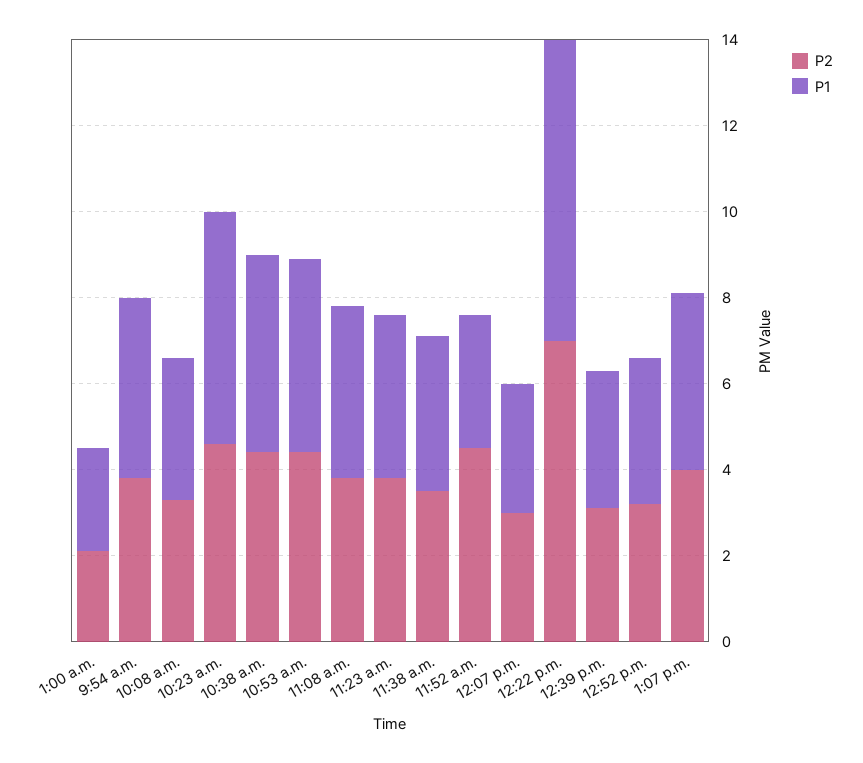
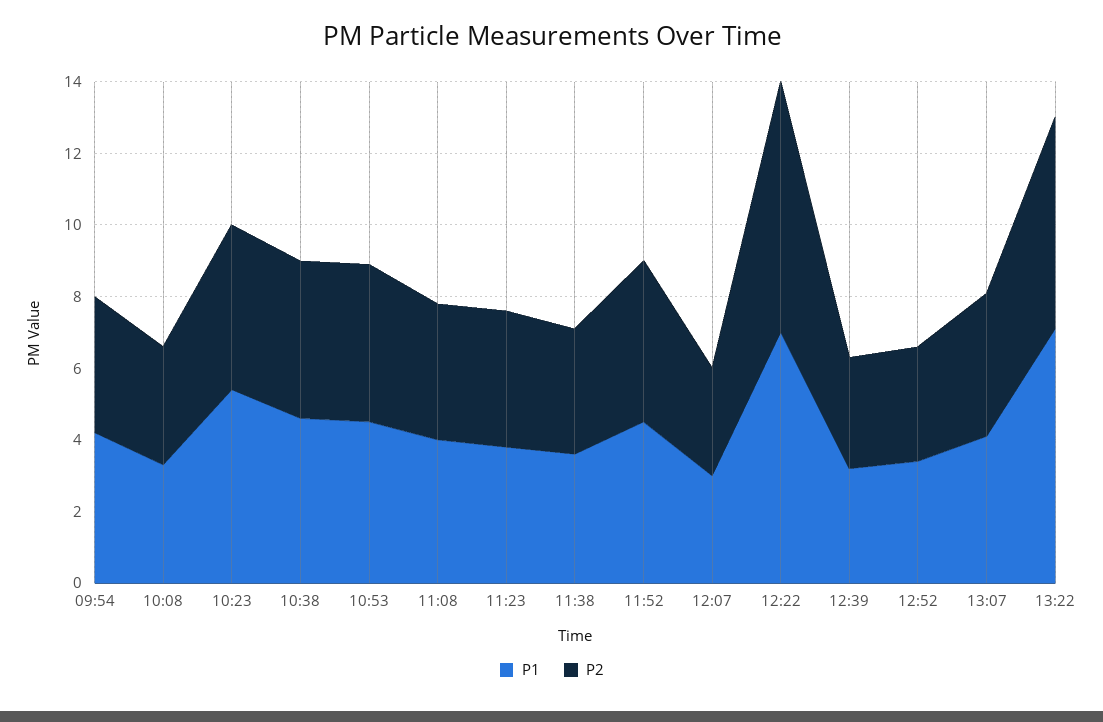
P2, 1:00 a.m.: 2 -> none
P1, 1:00 a.m.: 2.5 -> none
P1, 11:52 a.m.: 3 -> 4.5
P1, 13:22: none -> 7
P2, 13:22: none -> 6

